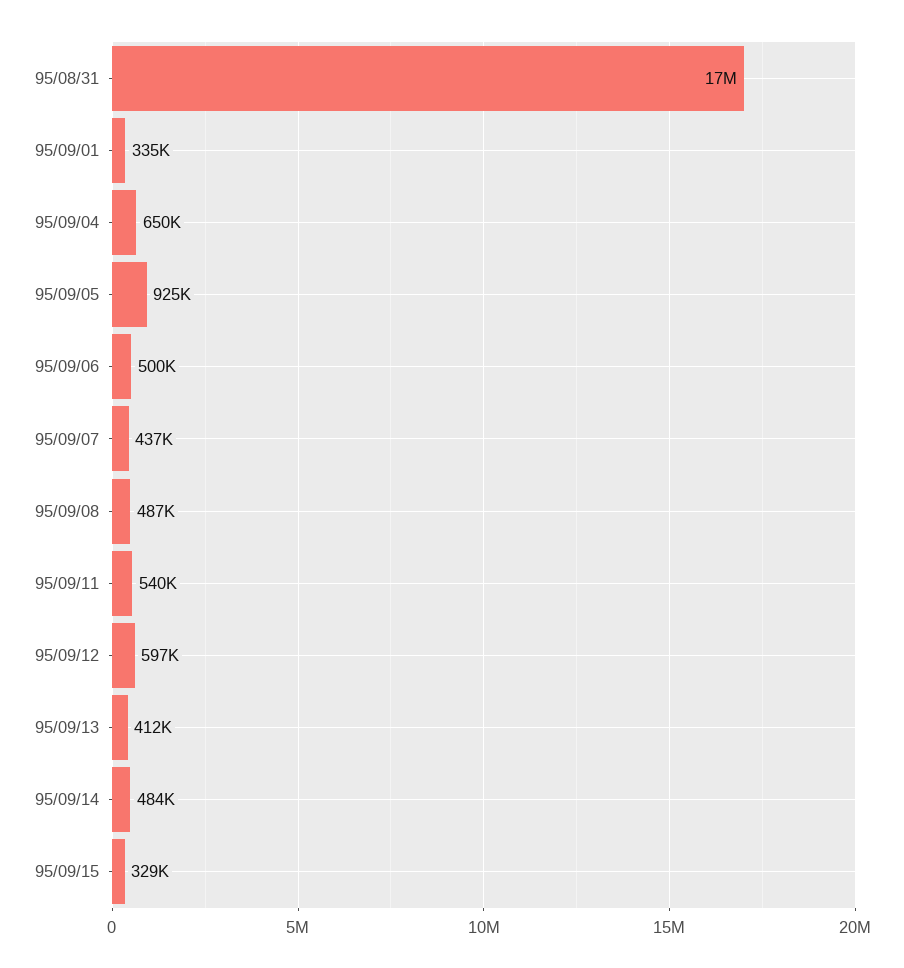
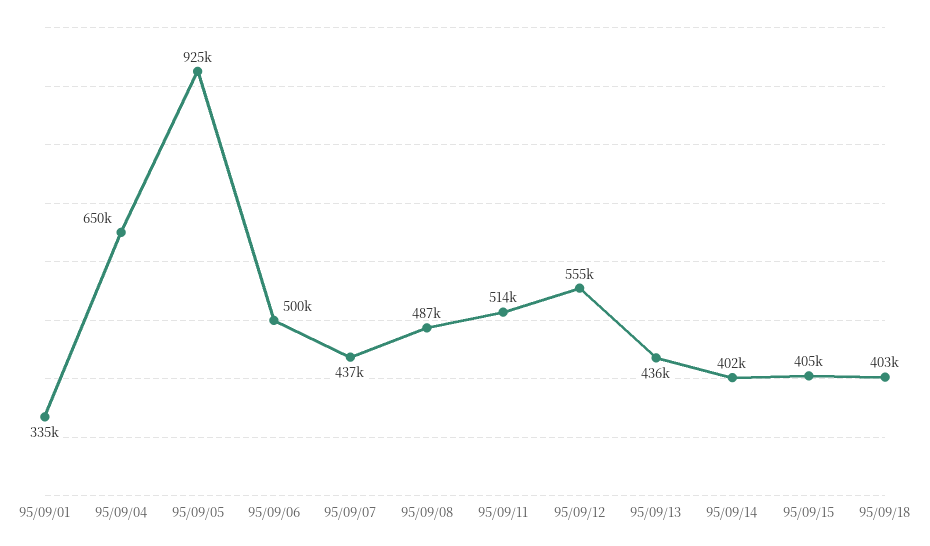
95/08/31: 17000000 -> none
95/09/11: 540000 -> 514000
95/09/12: 597000 -> 555000
95/09/13: 412000 -> 436000
95/09/14: 484000 -> 402000
95/09/15: 329000 -> 405000
95/09/18: none -> 403000

